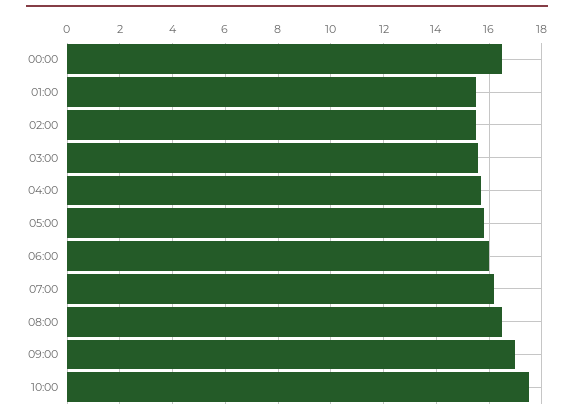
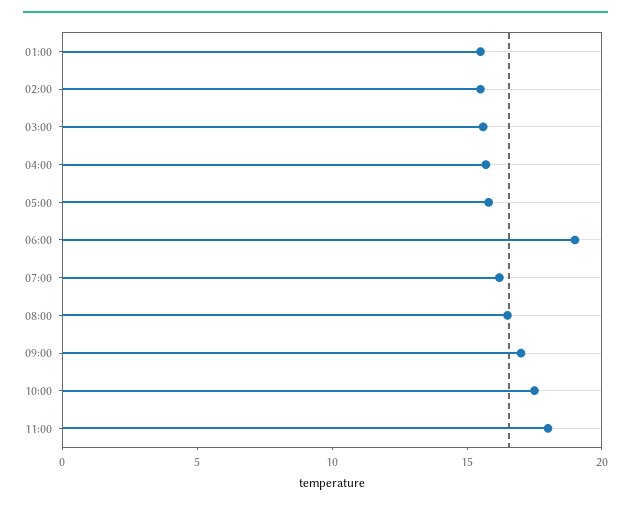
00:00: 16.5 -> none
06:00: 16 -> 19
11:00: none -> 18

